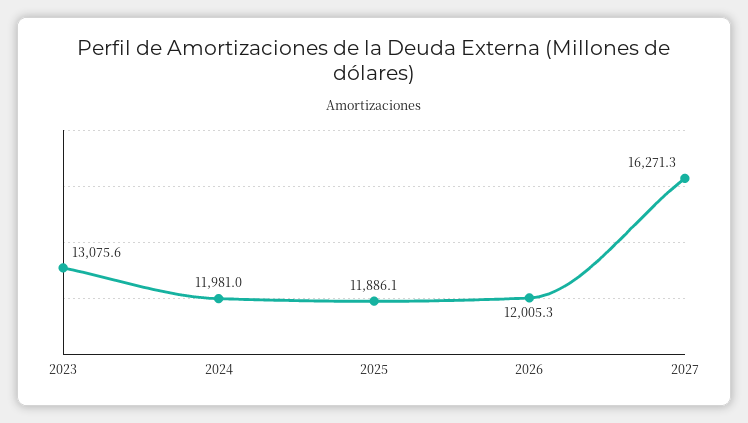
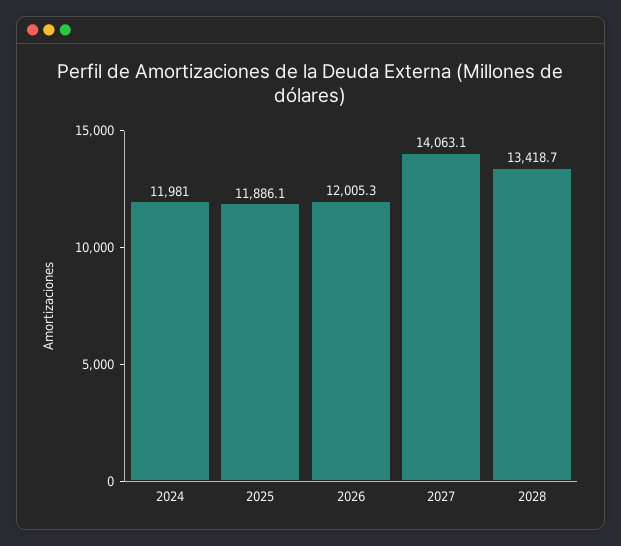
2023: 13075.6 -> none
2027: 16271.3 -> 14063.1
2028: none -> 13418.7

